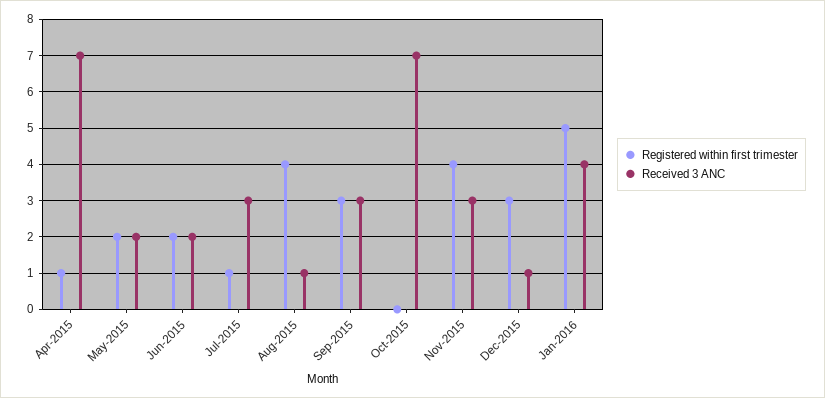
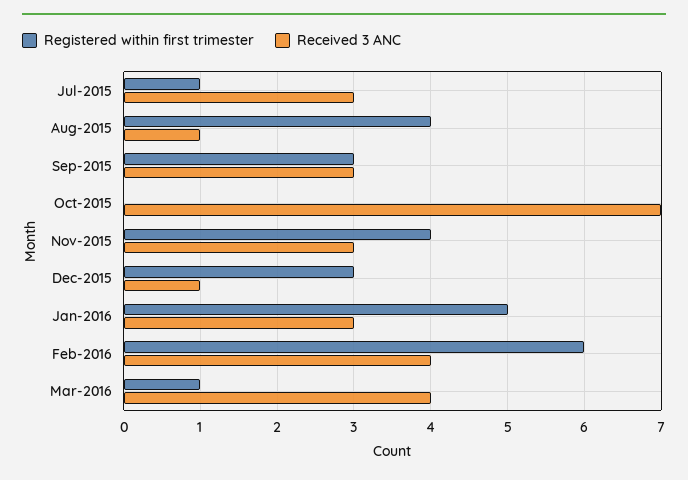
Registered within first trimester, Apr-2015: 1 -> none
Received 3 ANC, Apr-2015: 7 -> none
Registered within first trimester, May-2015: 2 -> none
Received 3 ANC, May-2015: 2 -> none
Registered within first trimester, Jun-2015: 2 -> none
Received 3 ANC, Jun-2015: 2 -> none
Received 3 ANC, Jan-2016: 4 -> 3
Registered within first trimester, Feb-2016: none -> 6
Received 3 ANC, Feb-2016: none -> 4
Registered within first trimester, Mar-2016: none -> 1
Received 3 ANC, Mar-2016: none -> 4

